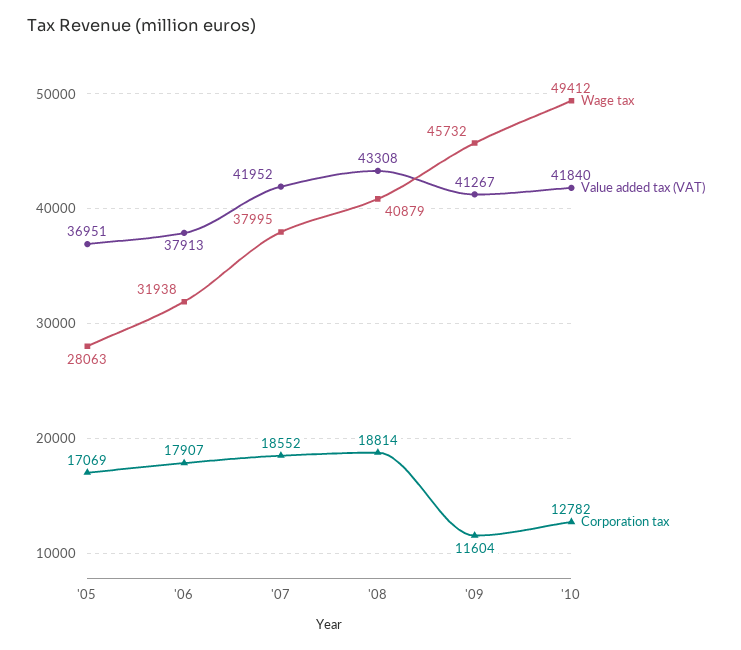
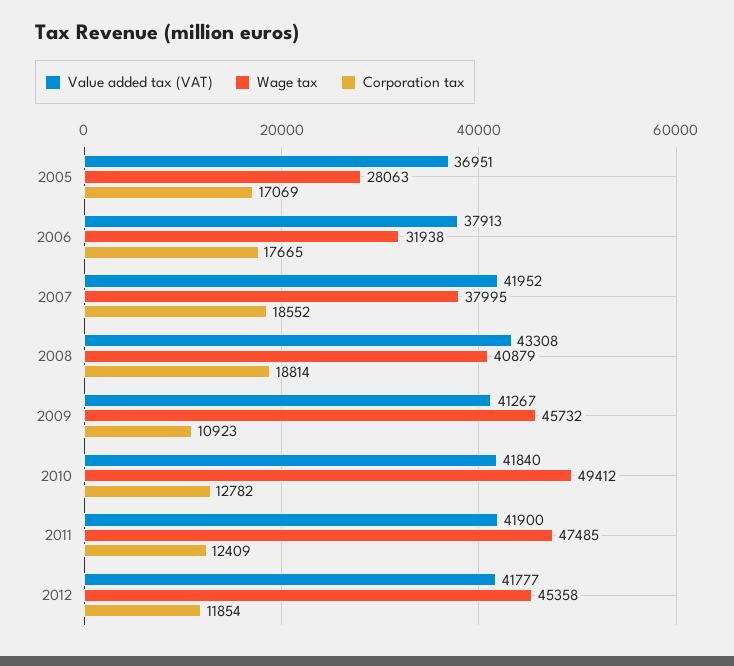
Corporation tax, '06: 17907 -> 17665
Corporation tax, '09: 11604 -> 10923
Value added tax (VAT), 2011: none -> 41900
Wage tax, 2011: none -> 47485
Corporation tax, 2011: none -> 12409
Value added tax (VAT), 2012: none -> 41777
Wage tax, 2012: none -> 45358
Corporation tax, 2012: none -> 11854

